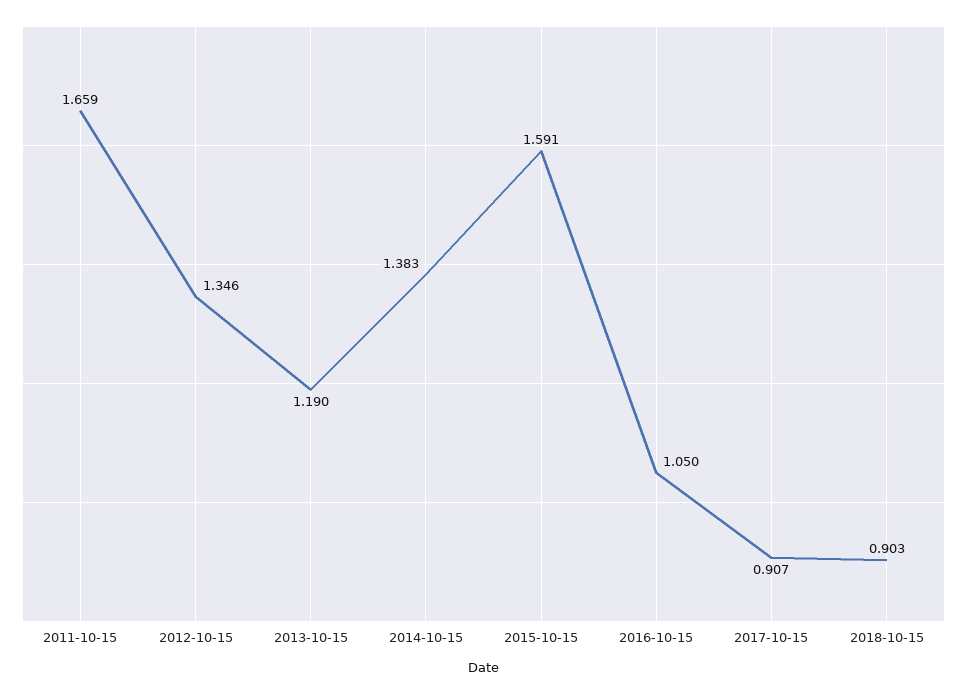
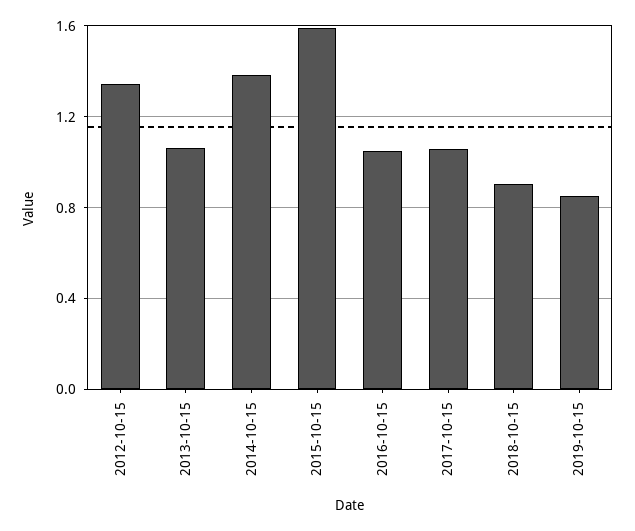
2011-10-15: 1.659 -> none
2013-10-15: 1.19 -> 1.05
2017-10-15: 0.907 -> 1.05
2019-10-15: none -> 0.85

